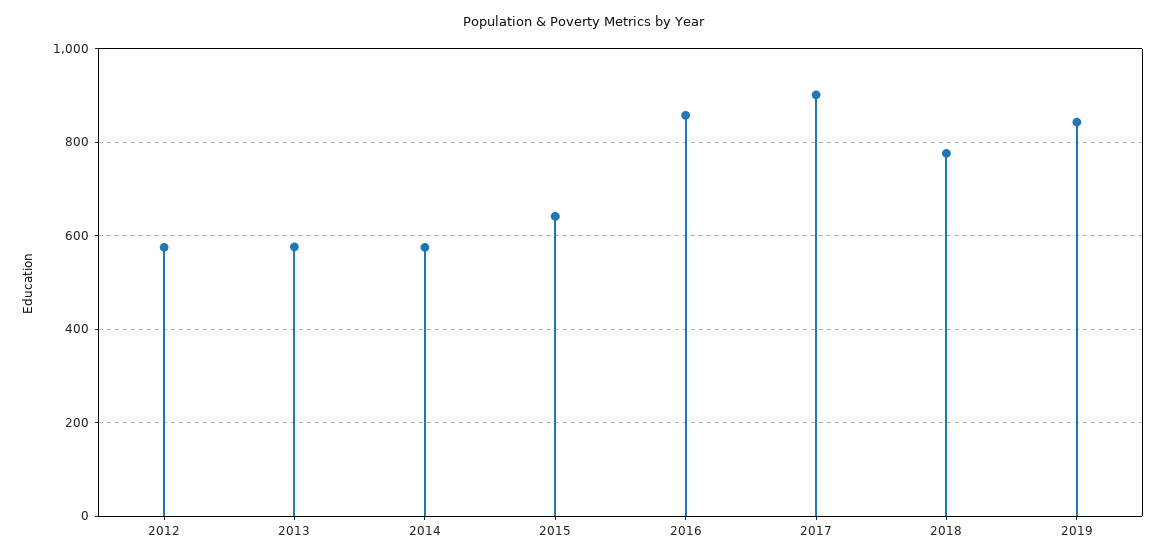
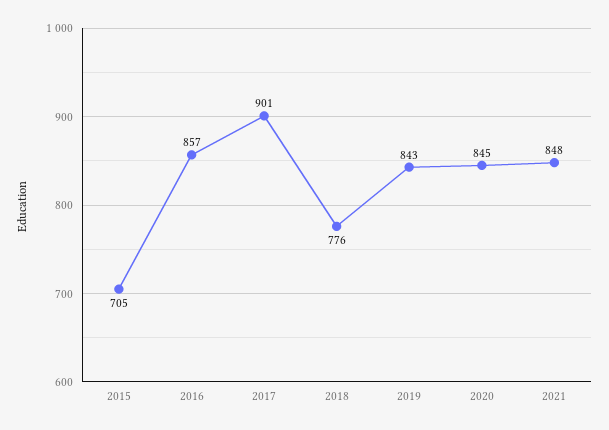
2012: 580 -> none
2013: 580 -> none
2014: 580 -> none
2015: 640 -> 705
2020: none -> 845
2021: none -> 848

